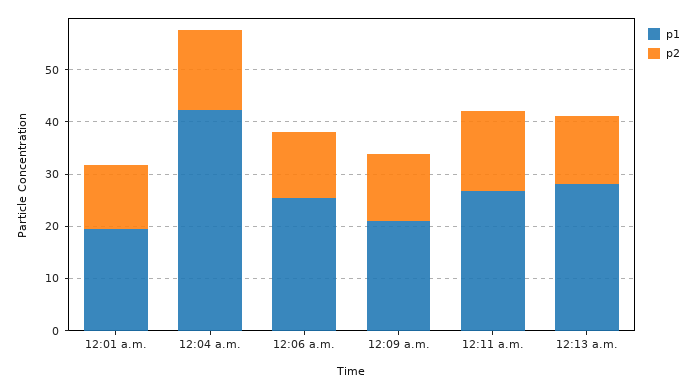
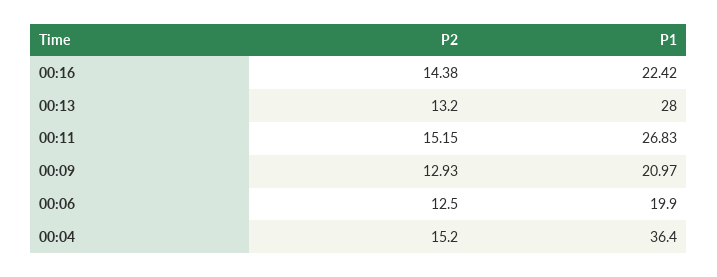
p1, 12:01 a.m.: 20 -> none
p2, 12:01 a.m.: 12 -> none
p1, 12:04 a.m.: 42 -> 36.4
p1, 12:06 a.m.: 26 -> 19.9
p2, 00:16: none -> 14.38
p1, 00:16: none -> 22.42

